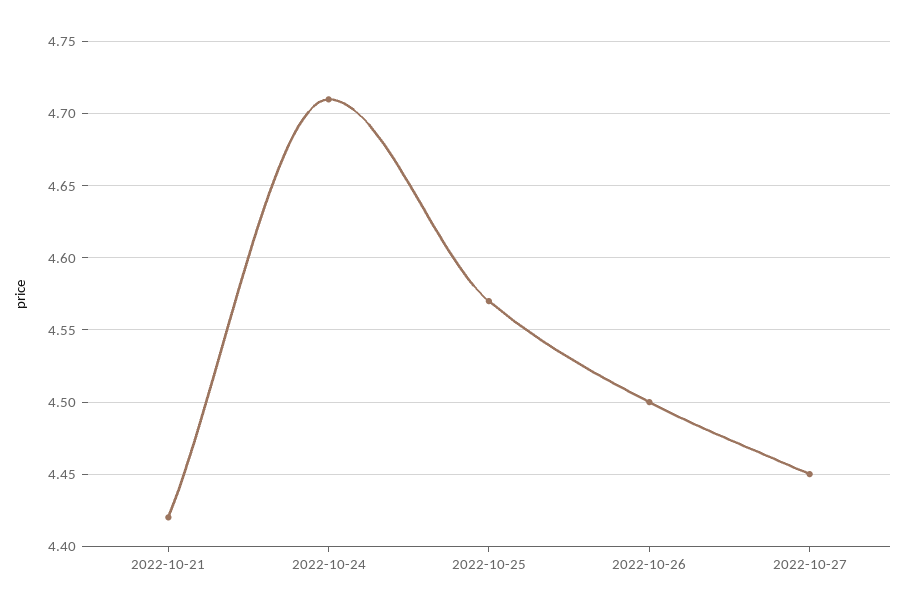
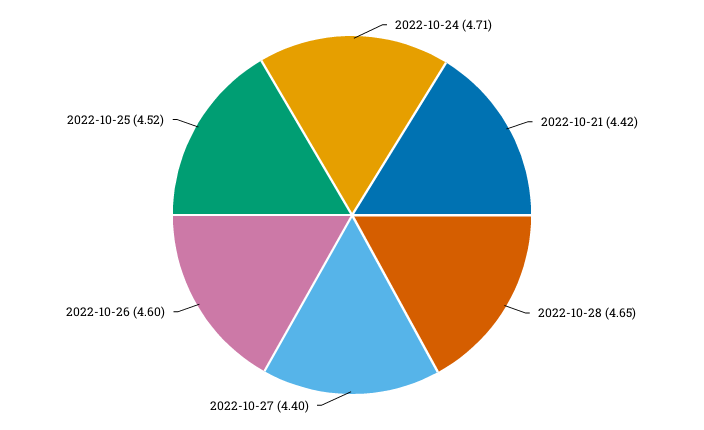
2022-10-25: 4.57 -> 4.52
2022-10-26: 4.5 -> 4.6
2022-10-27: 4.45 -> 4.4
2022-10-28: none -> 4.65

